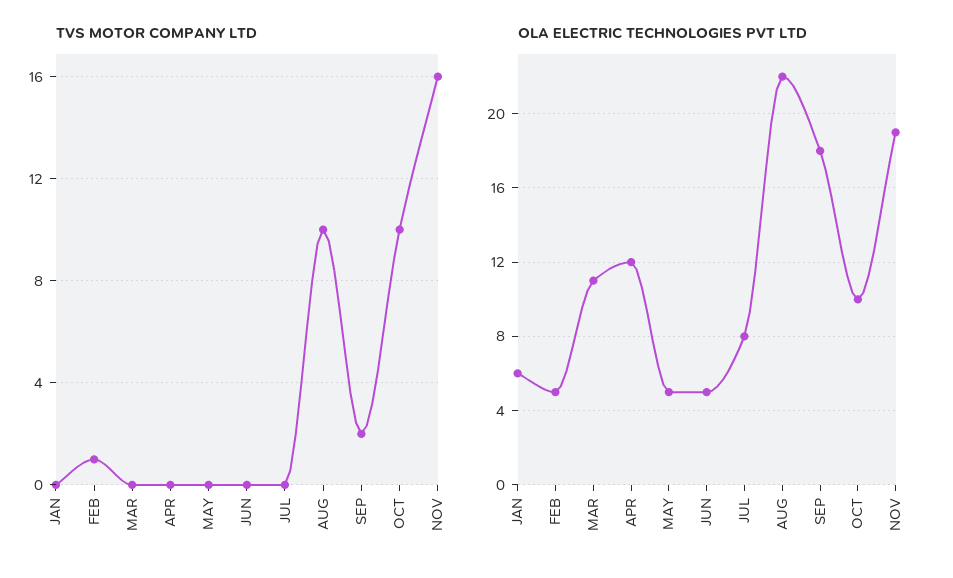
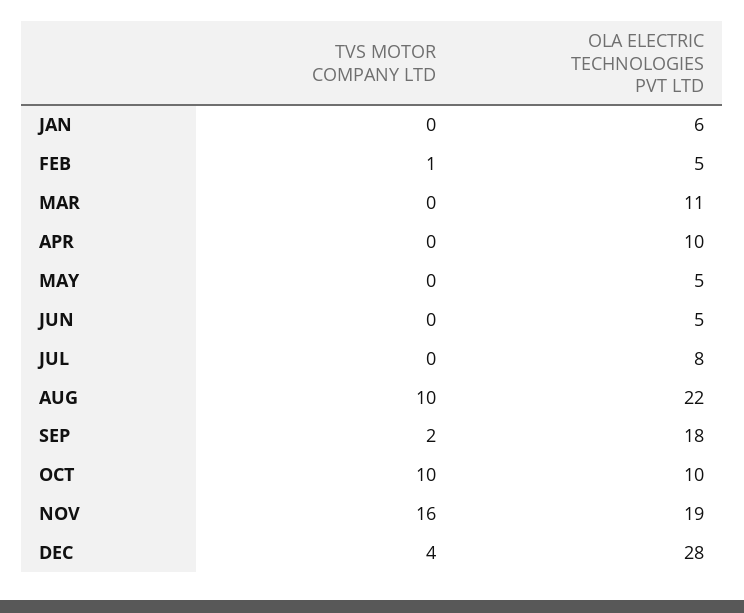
OLA ELECTRIC TECHNOLOGIES PVT LTD, APR: 12 -> 10
TVS MOTOR COMPANY LTD, DEC: none -> 4
OLA ELECTRIC TECHNOLOGIES PVT LTD, DEC: none -> 28

